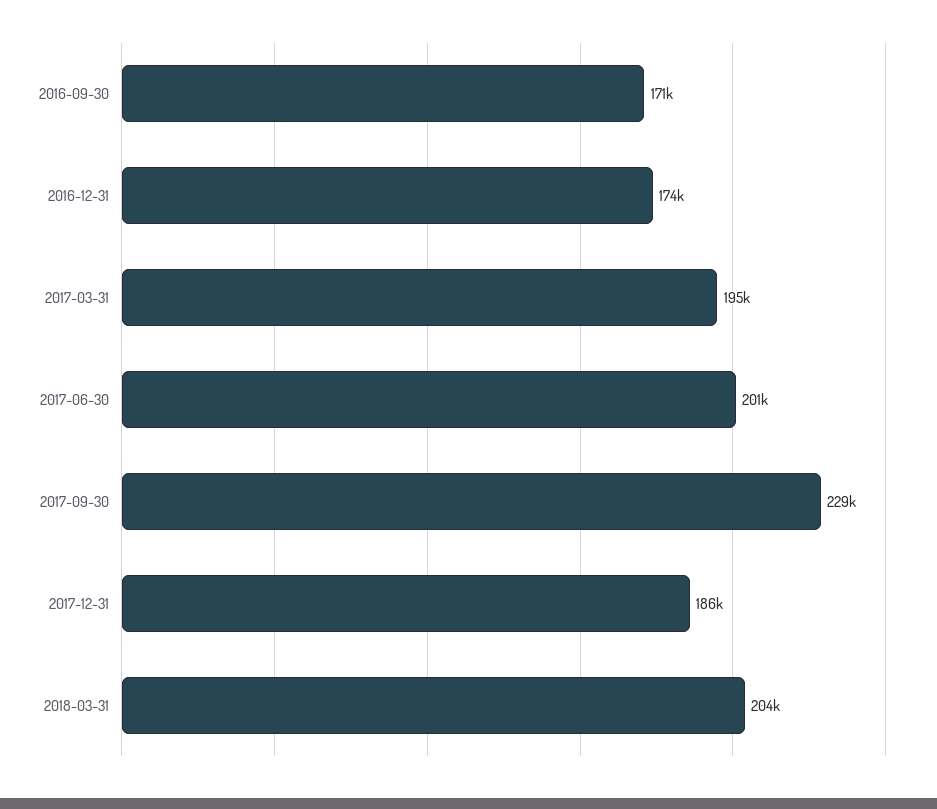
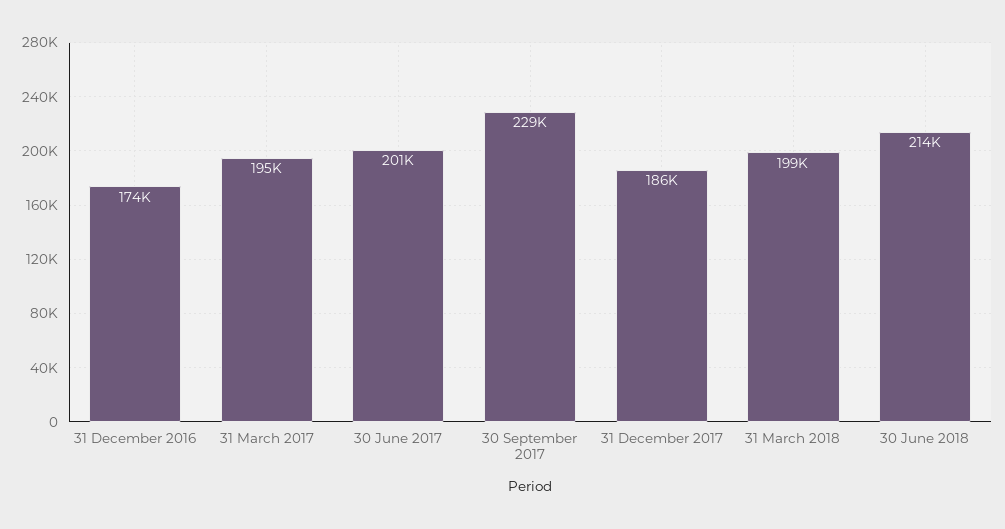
2016-09-30: 171000 -> none
2018-03-31: 204000 -> 199000
30 June 2018: none -> 214000

